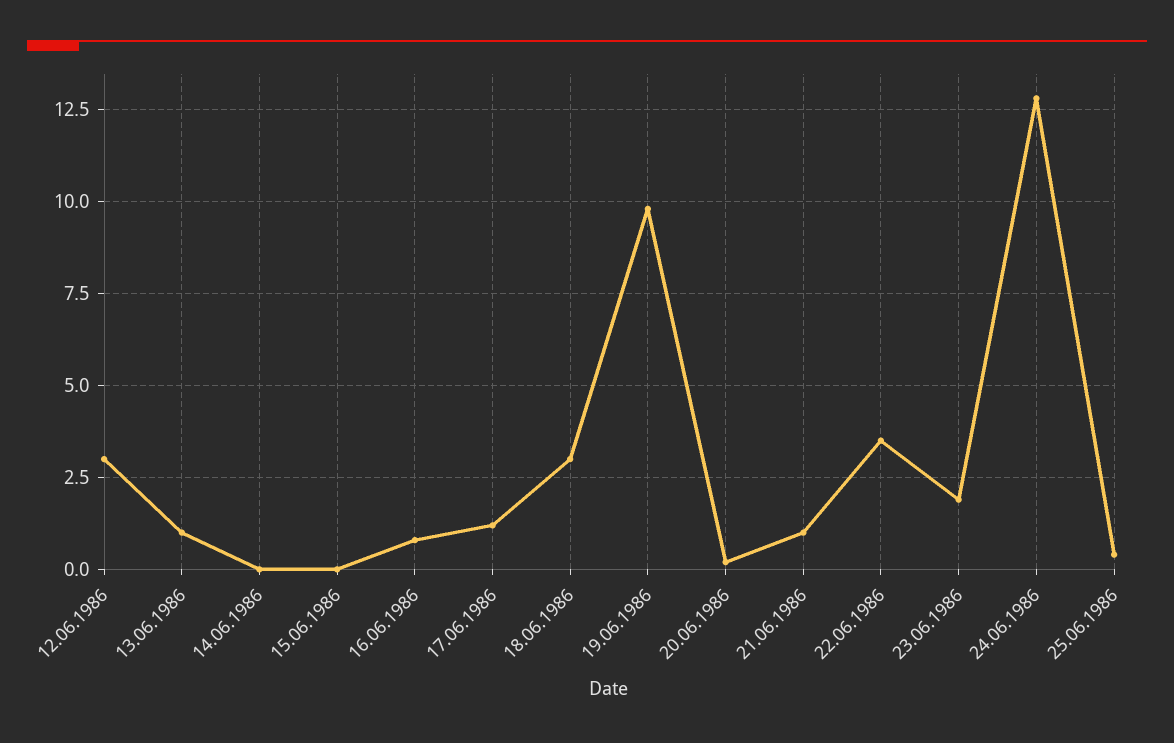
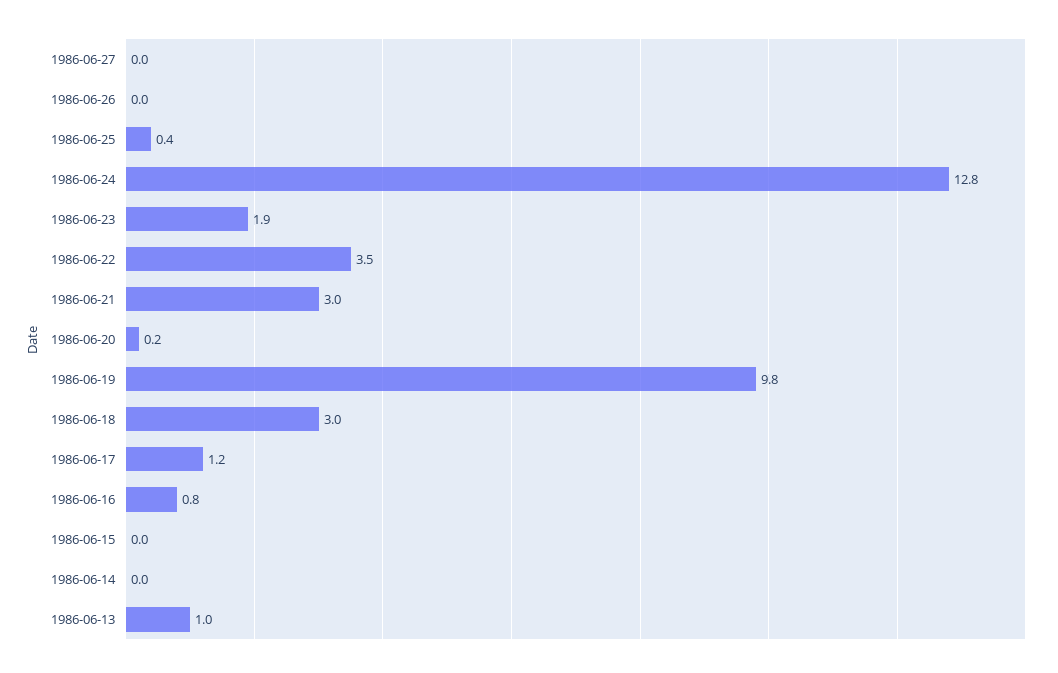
12.06.1986: 3 -> none
21.06.1986: 1 -> 3
1986-06-27: none -> 0
1986-06-26: none -> 0

